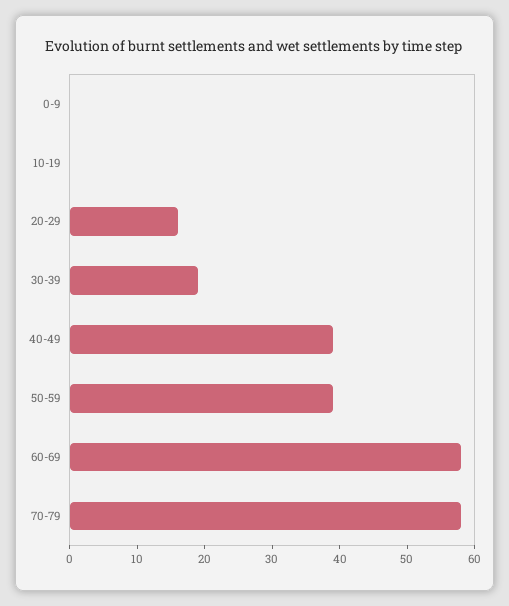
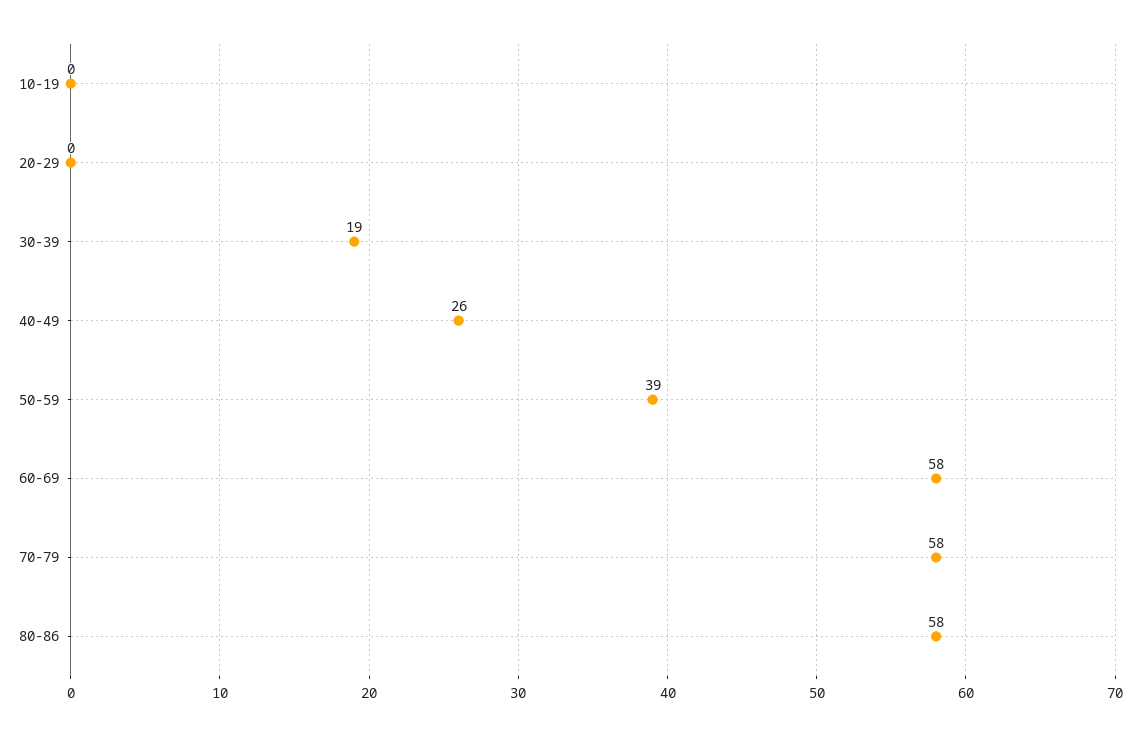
0-9: 0 -> none
20-29: 15 -> 0
40-49: 40 -> 26
80-86: none -> 58

